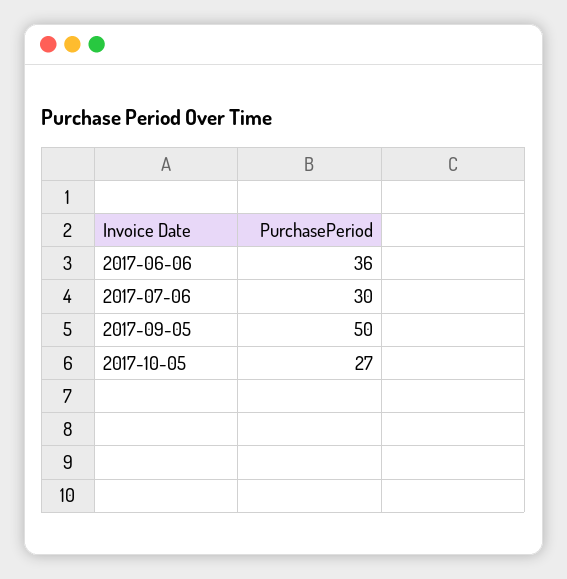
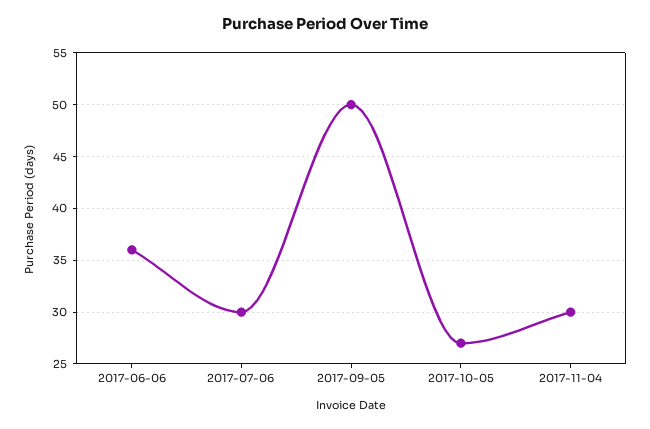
2017-11-04: none -> 30

